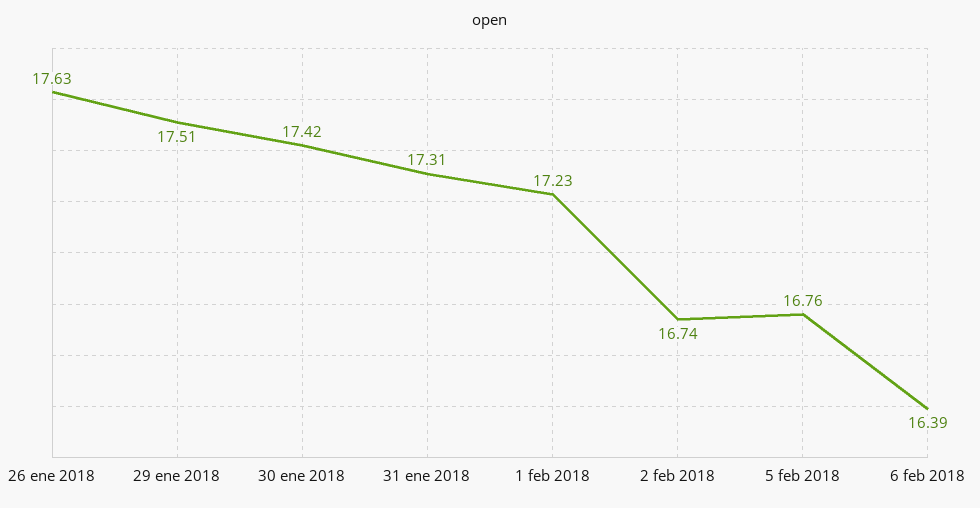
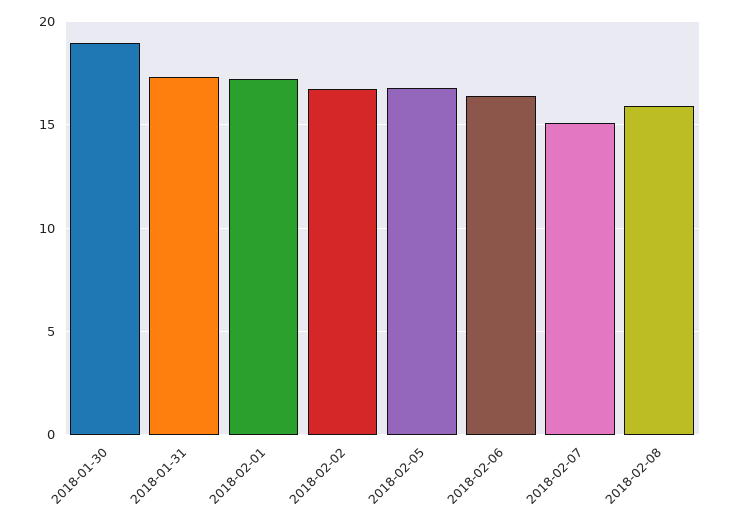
26 ene 2018: 17.63 -> none
29 ene 2018: 17.51 -> none
30 ene 2018: 17.42 -> 19
2018-02-07: none -> 15
2018-02-08: none -> 16

